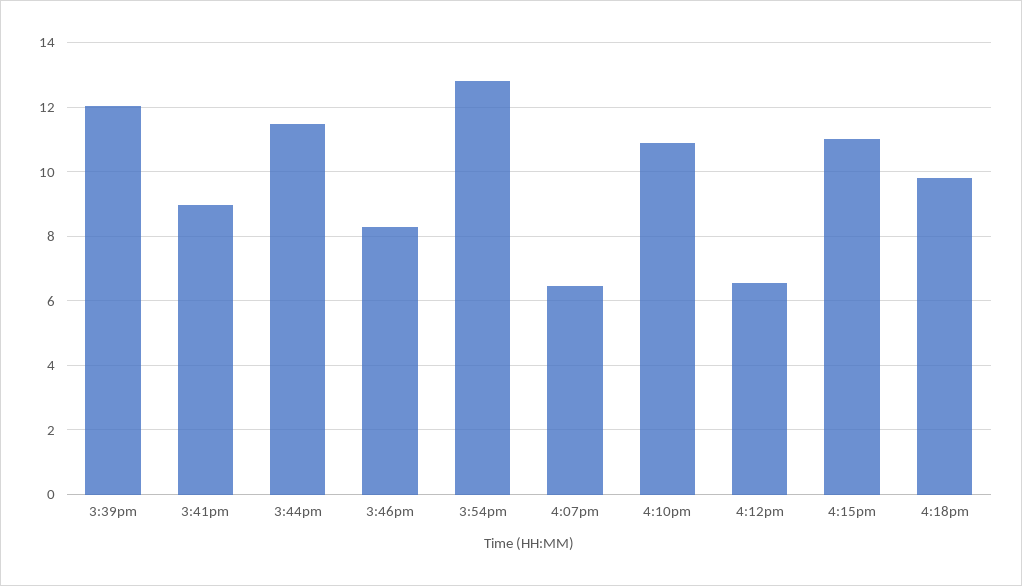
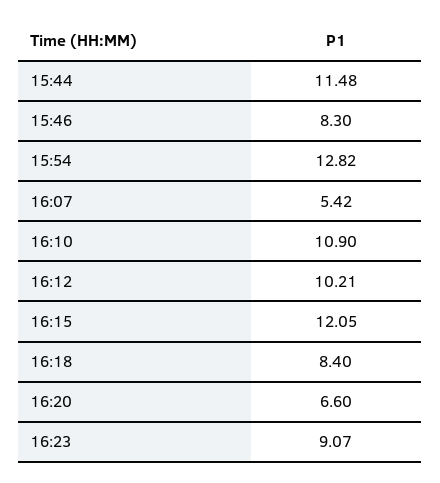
3:39pm: 12 -> none
3:41pm: 9 -> none
4:07pm: 6.4 -> 5.42
4:12pm: 6.6 -> 10.21
4:15pm: 11 -> 12.05
4:18pm: 9.8 -> 8.4
16:20: none -> 6.6
16:23: none -> 9.07

